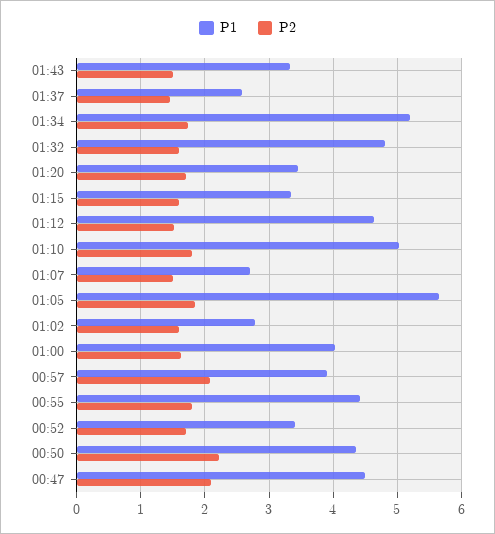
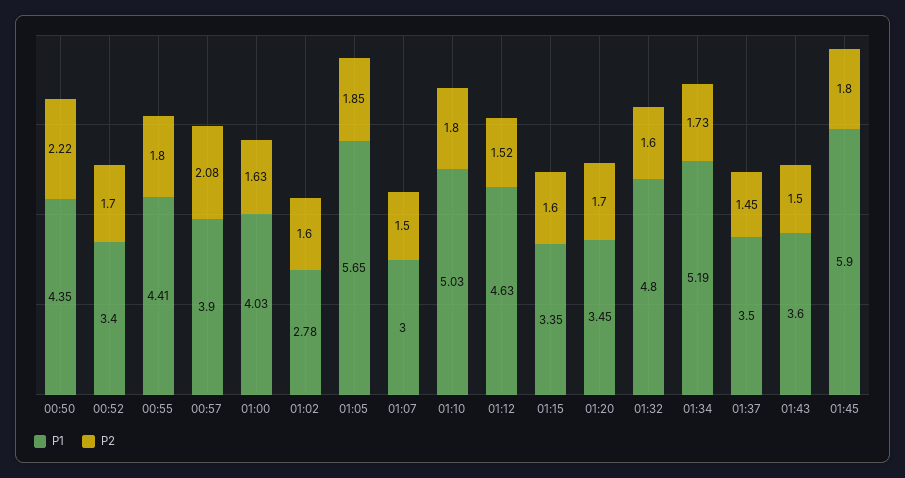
P1, 01:43: 3.3 -> 3.6
P1, 01:37: 2.6 -> 3.5
P1, 01:07: 2.7 -> 3
P1, 00:47: 4.5 -> none
P2, 00:47: 2.1 -> none
P1, 01:45: none -> 5.9
P2, 01:45: none -> 1.8

